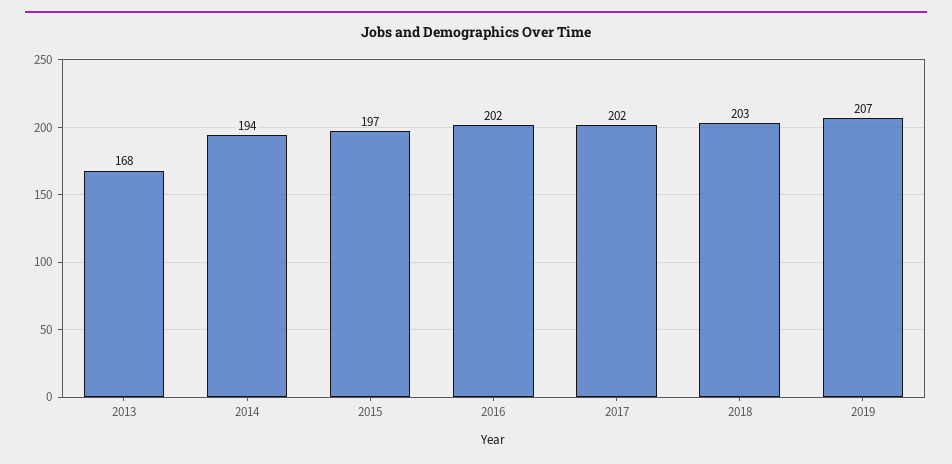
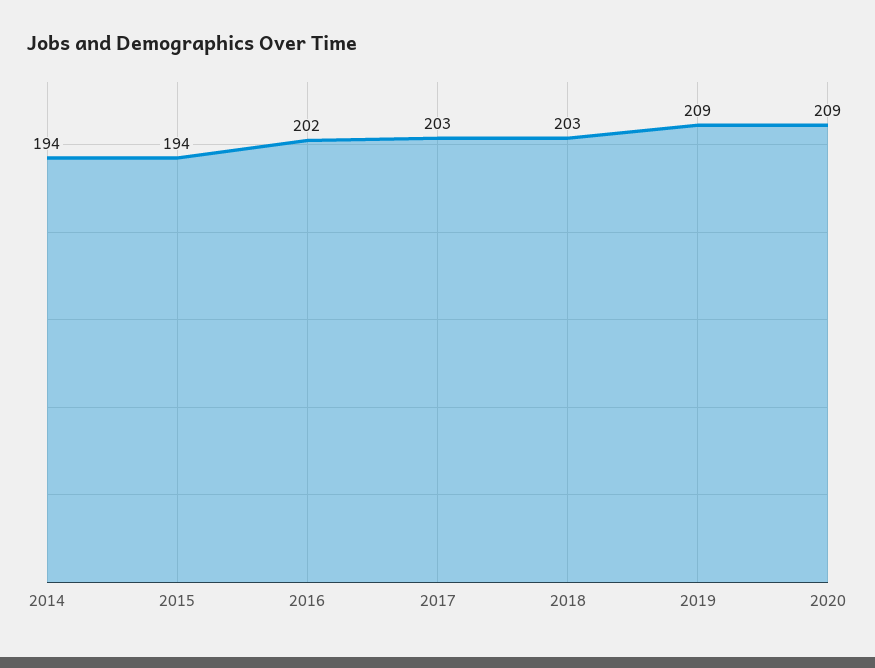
2013: 168 -> none
2015: 197 -> 194
2017: 202 -> 203
2019: 207 -> 209
2020: none -> 209

